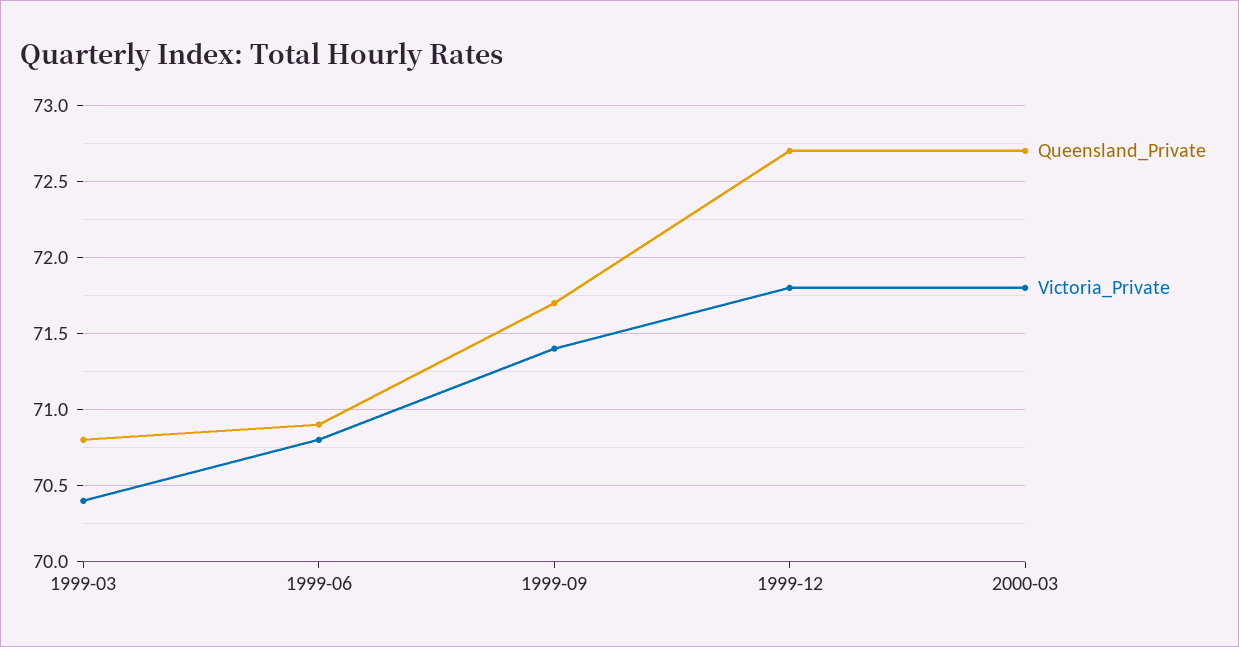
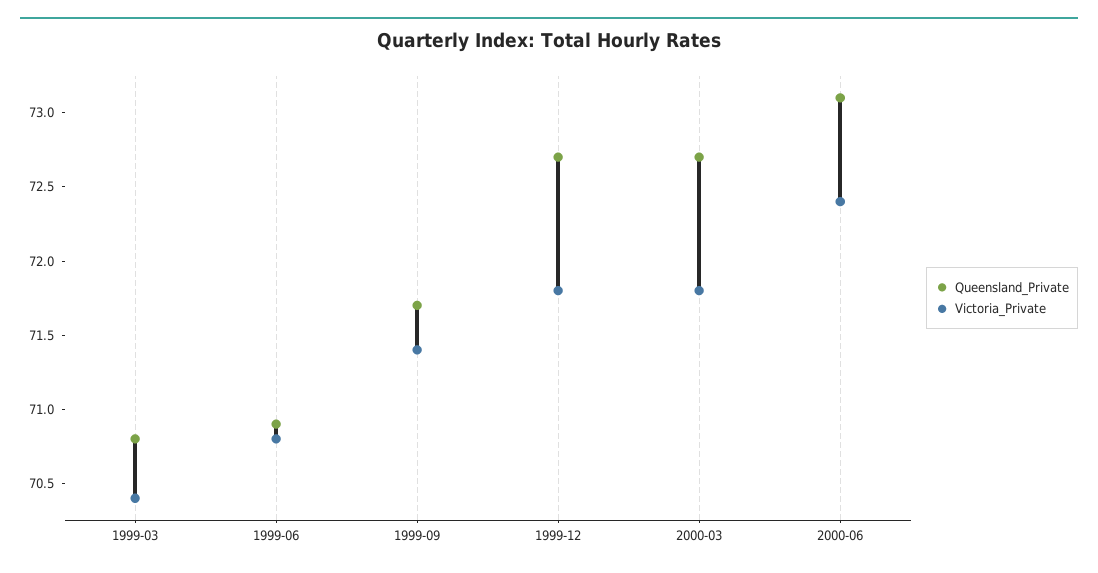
Queensland_Private, 2000-06: none -> 73.1
Victoria_Private, 2000-06: none -> 72.4

